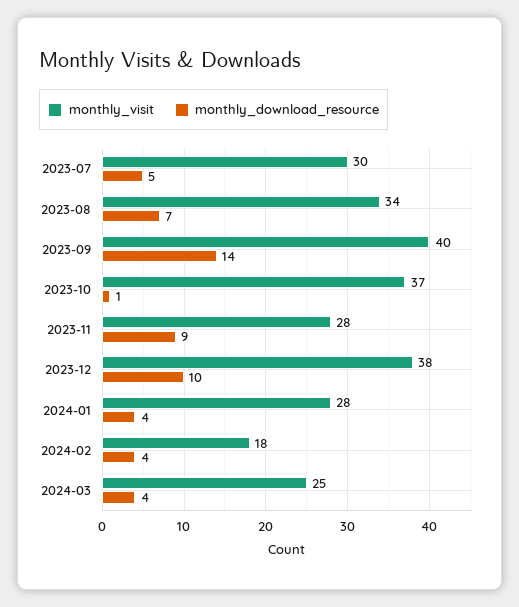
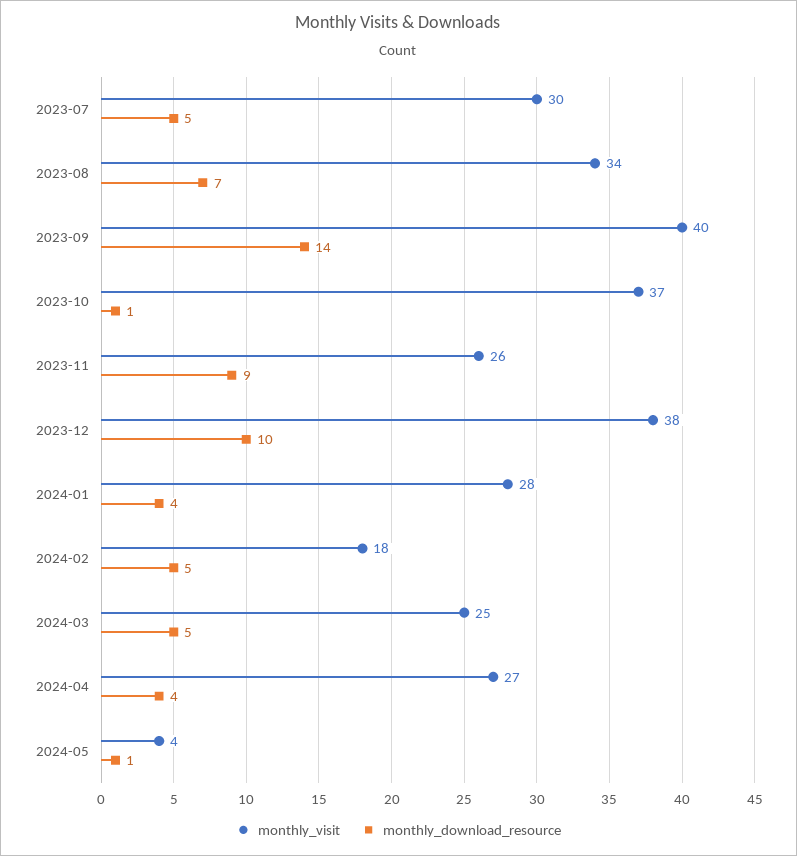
monthly_visit, 2023-11: 28 -> 26
monthly_download_resource, 2024-02: 4 -> 5
monthly_download_resource, 2024-03: 4 -> 5
monthly_visit, 2024-04: none -> 27
monthly_download_resource, 2024-04: none -> 4
monthly_visit, 2024-05: none -> 4
monthly_download_resource, 2024-05: none -> 1

